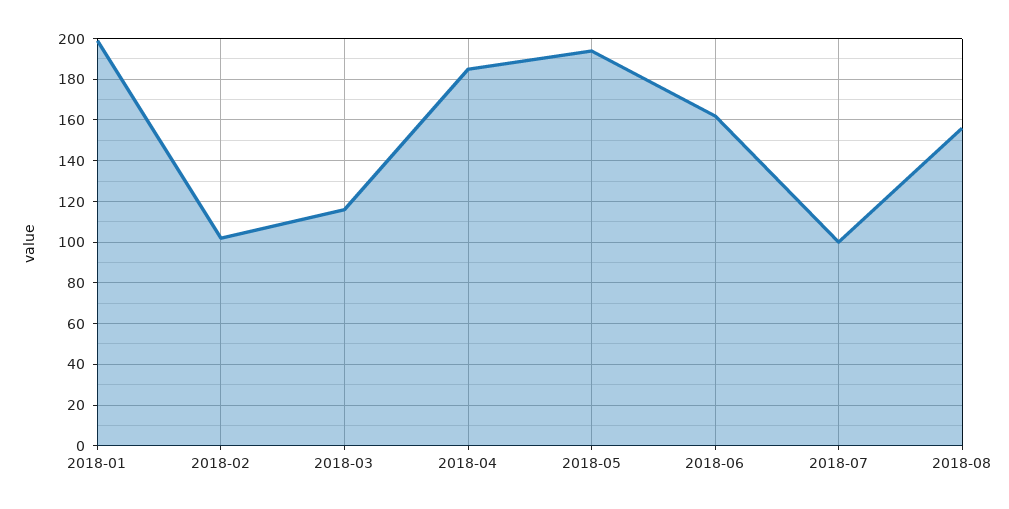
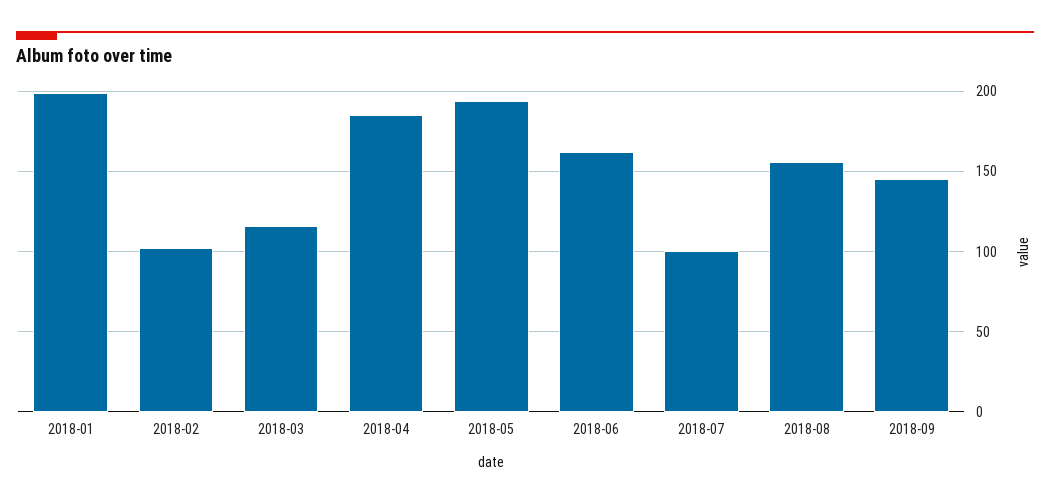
2018-09: none -> 145

